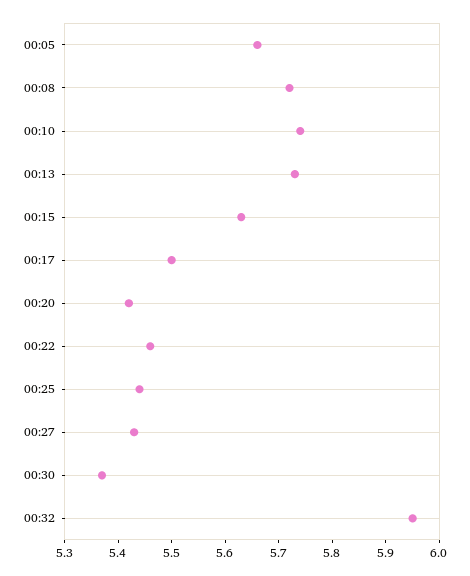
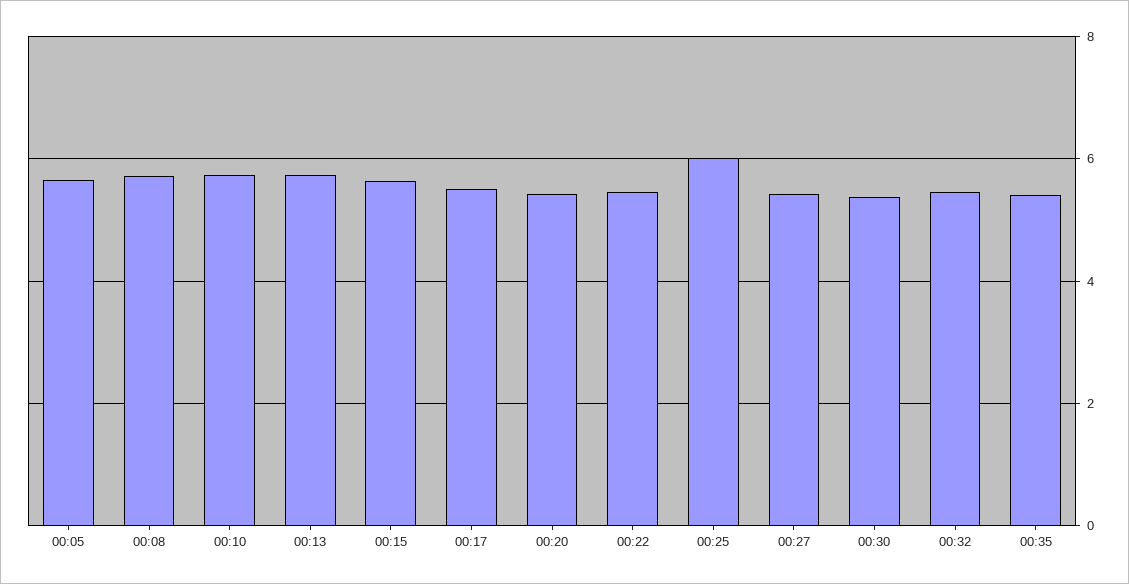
00:25: 5.45 -> 6
00:32: 5.95 -> 5.4
00:35: none -> 5.4

